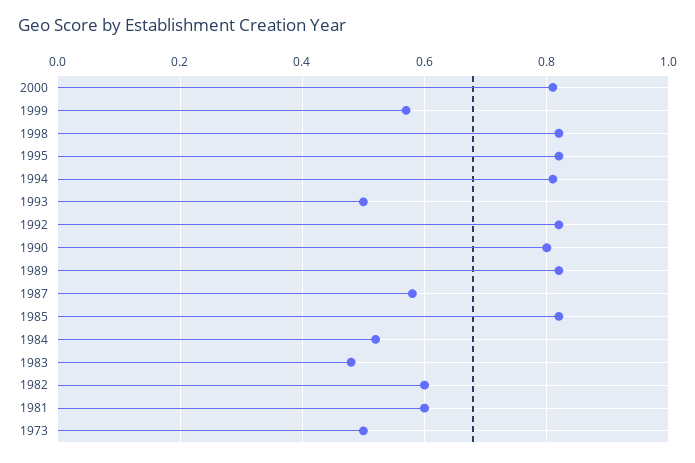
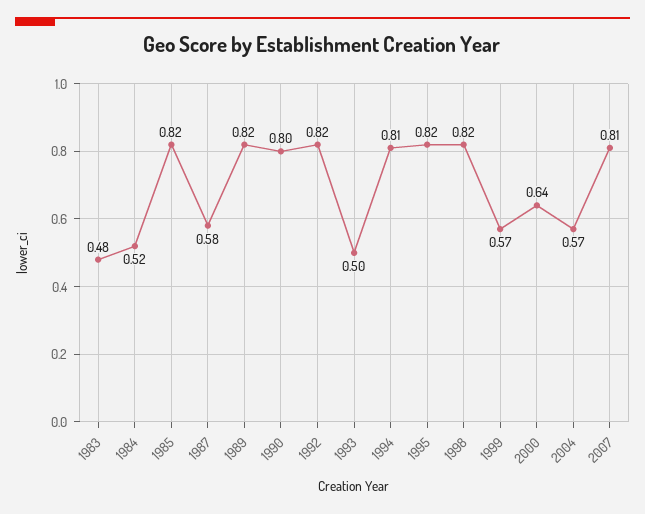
2000: 0.8 -> 0.64
1982: 0.6 -> none
1981: 0.6 -> none
1973: 0.5 -> none
2004: none -> 0.57
2007: none -> 0.81

